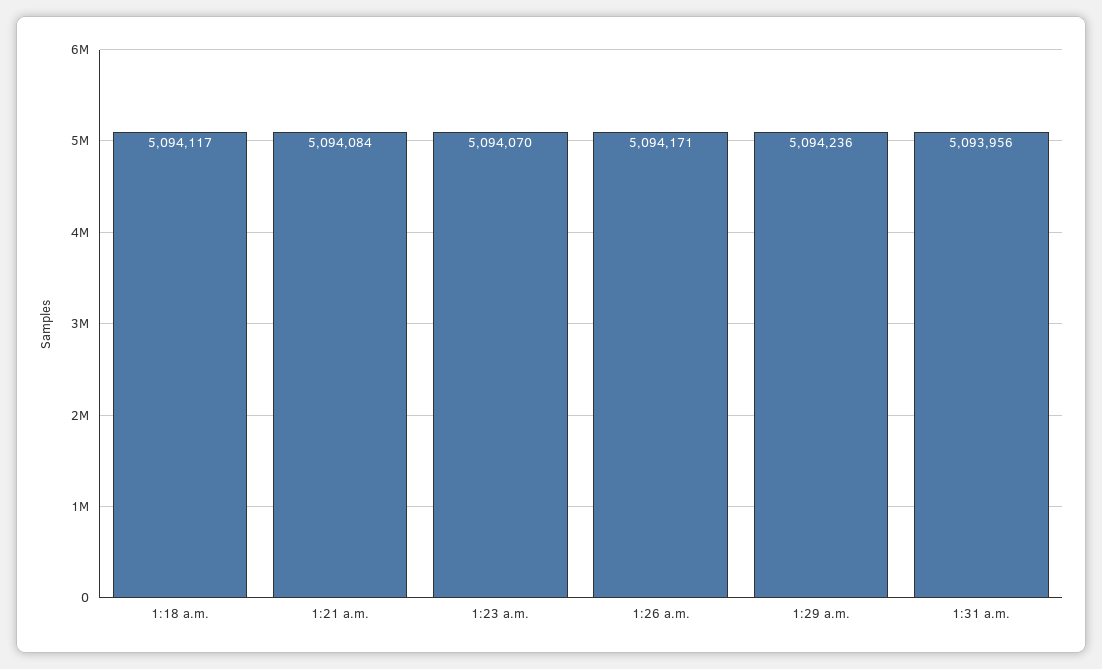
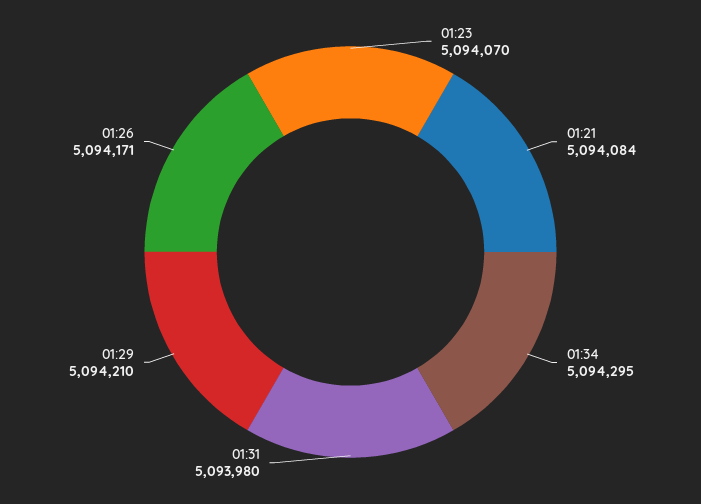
1:18 a.m.: 5094117 -> none
1:29 a.m.: 5094236 -> 5094210
1:31 a.m.: 5093956 -> 5093980
01:34: none -> 5094295

